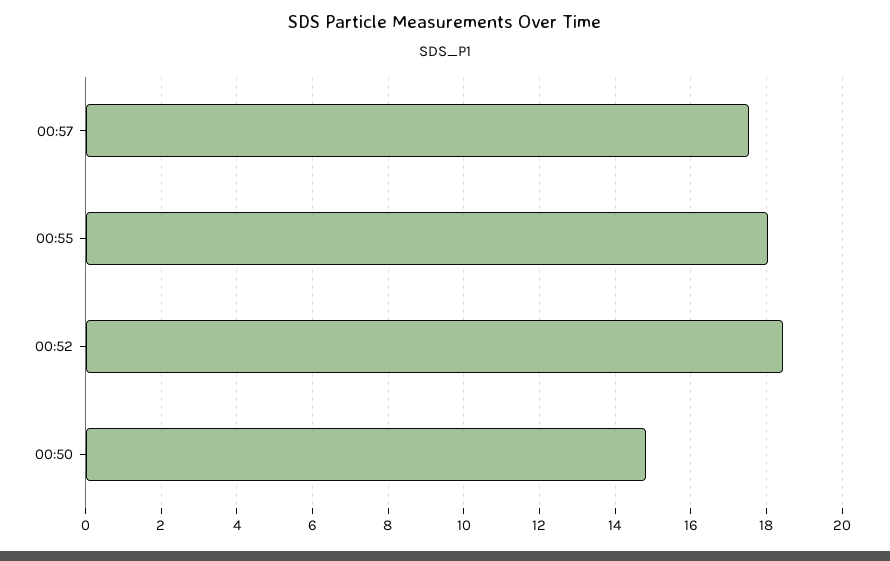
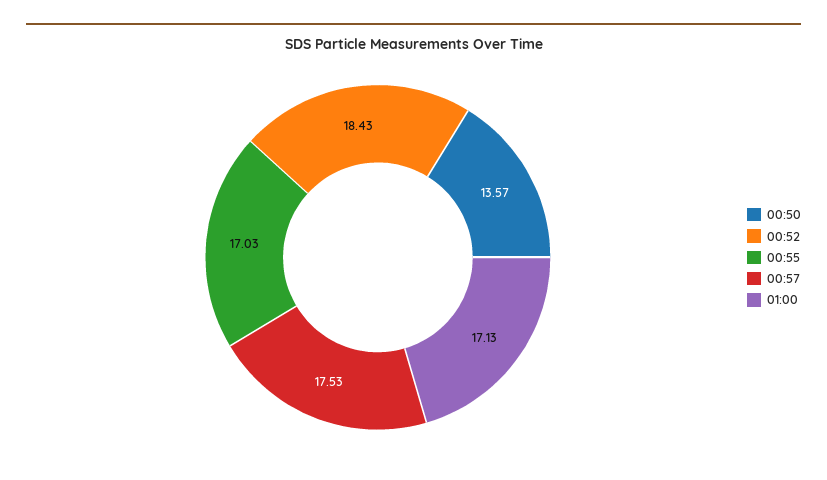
00:55: 18 -> 17.03
00:50: 14.8 -> 13.57
01:00: none -> 17.13

